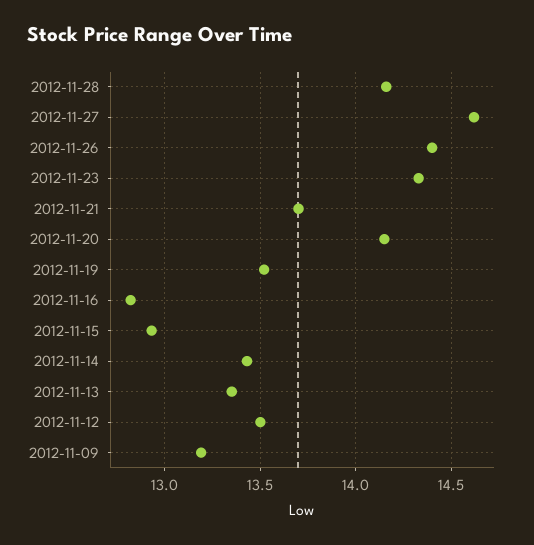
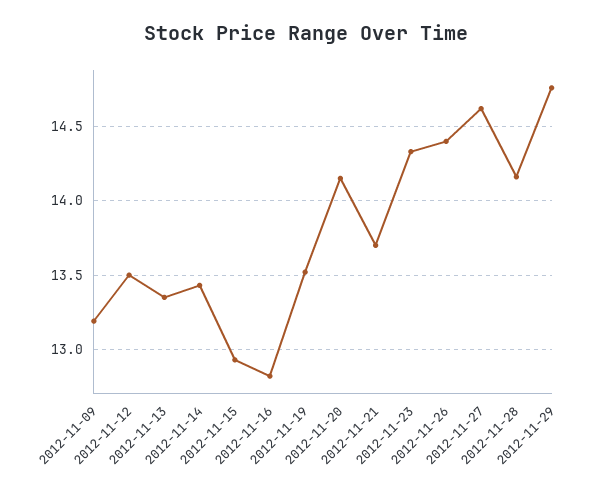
2012-11-29: none -> 14.75

